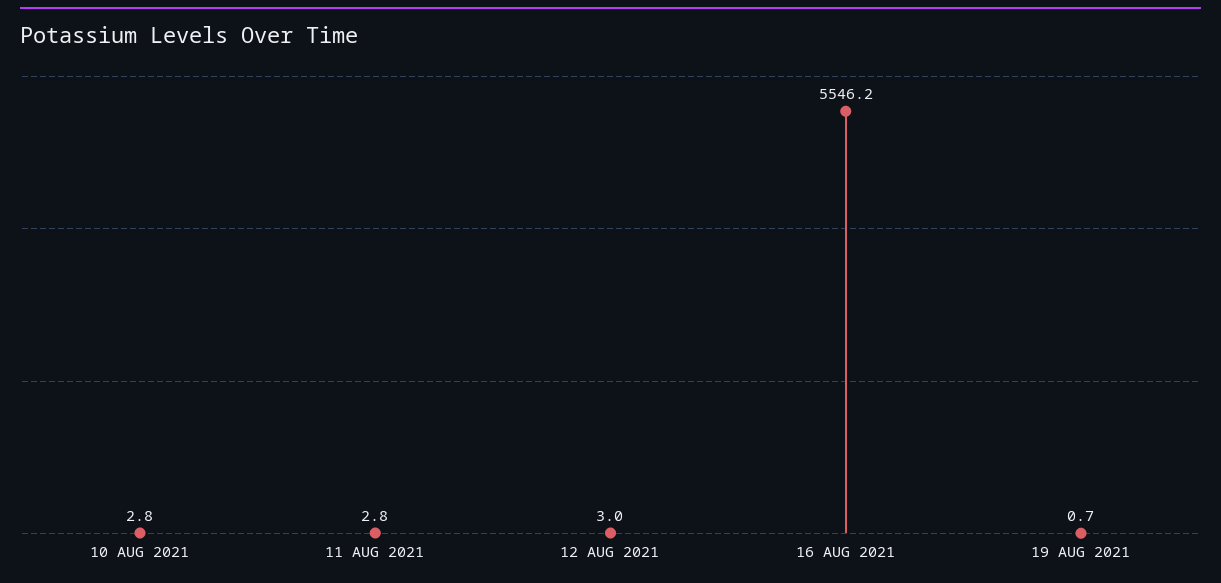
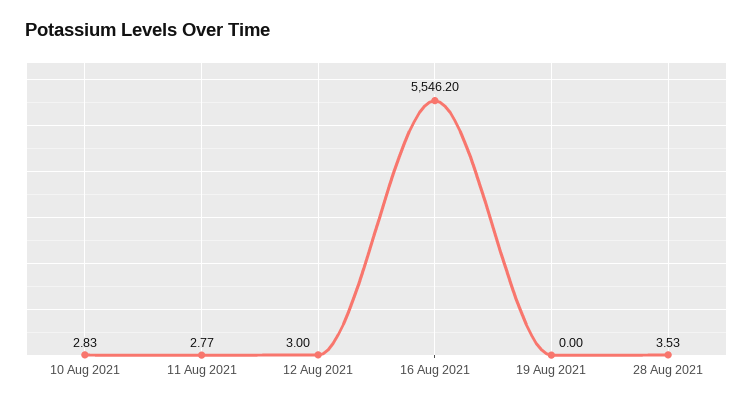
19 AUG 2021: 0.7 -> 0
28 Aug 2021: none -> 3.53

